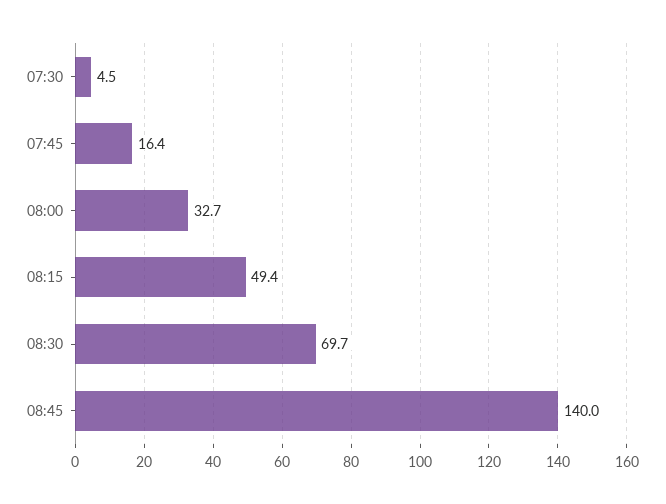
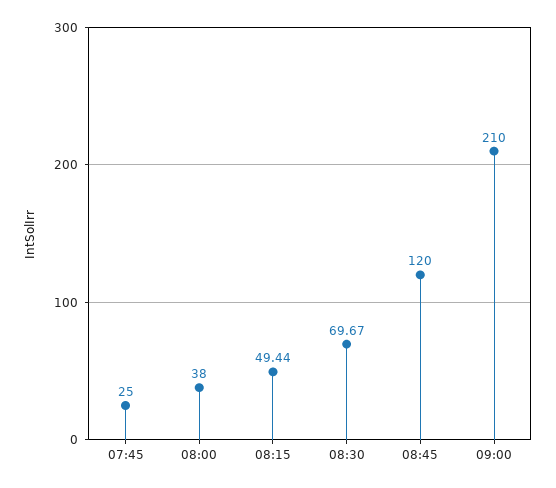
07:30: 4.5 -> none
07:45: 16.4 -> 25
08:00: 32.7 -> 38
08:45: 140 -> 120
09:00: none -> 210

